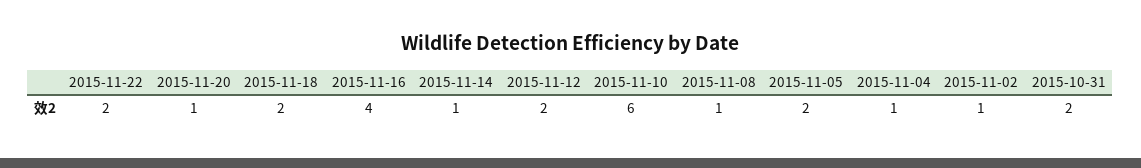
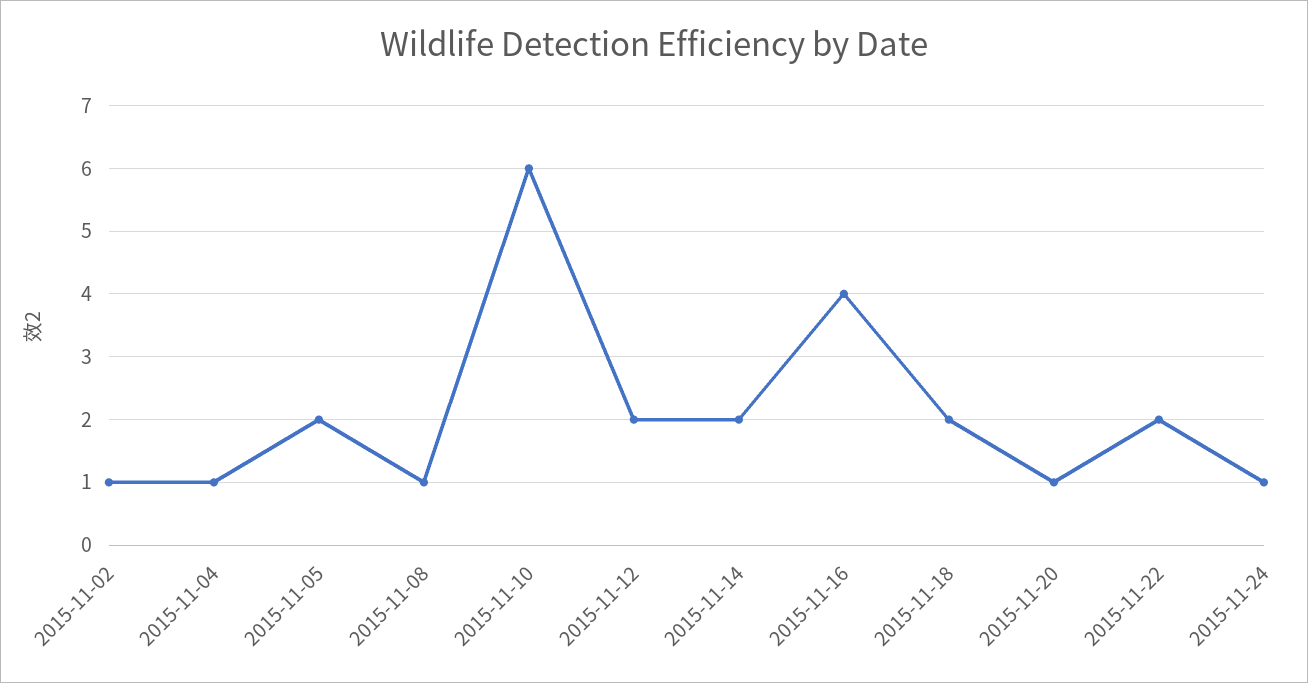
2015-11-14: 1 -> 2
2015-10-31: 2 -> none
2015-11-24: none -> 1

